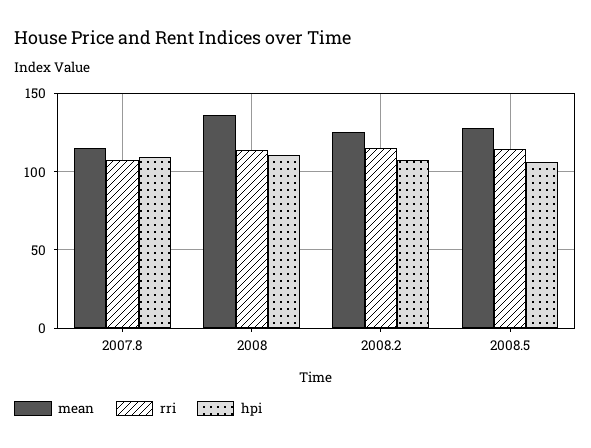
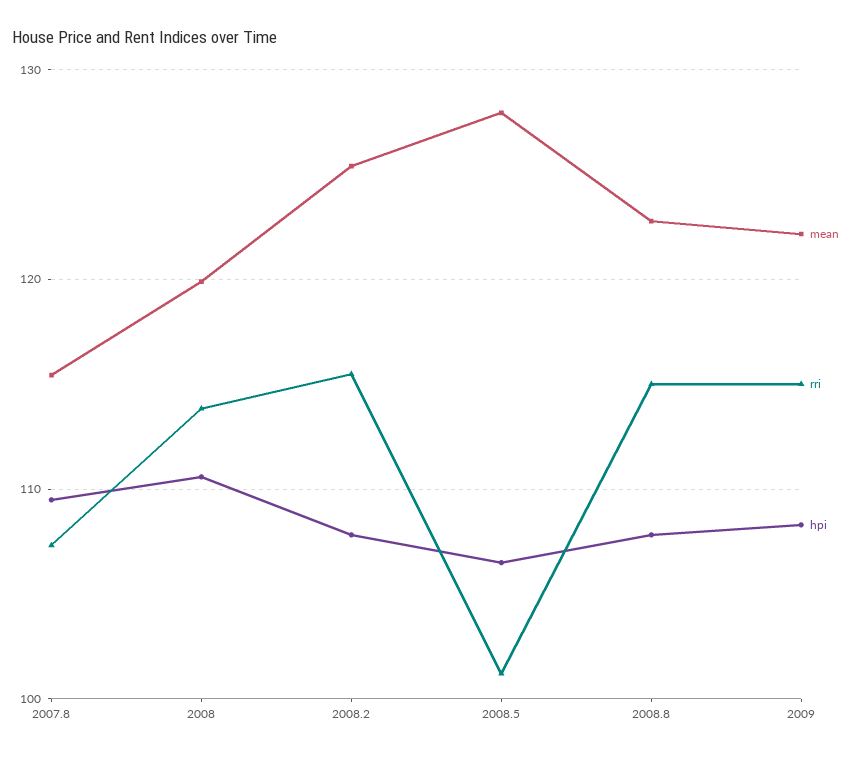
mean, 2008: 135 -> 120
rri, 2008.5: 115 -> 101
mean, 2008.8: none -> 123
rri, 2008.8: none -> 115
hpi, 2008.8: none -> 108
mean, 2009: none -> 122
rri, 2009: none -> 115
hpi, 2009: none -> 108

